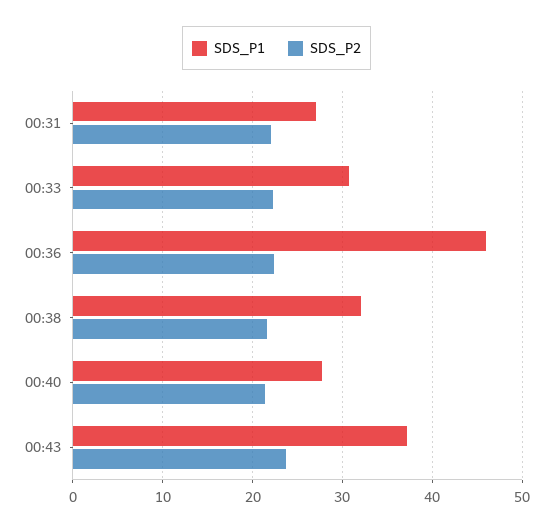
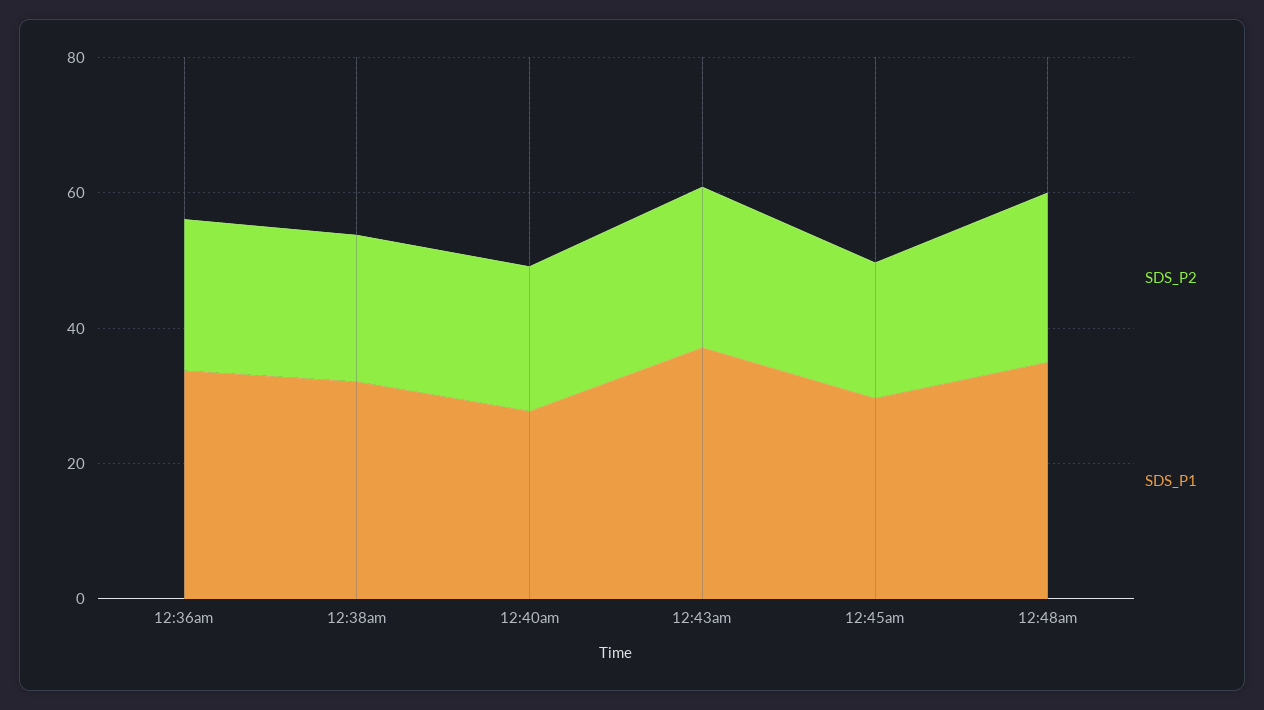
SDS_P1, 00:31: 27 -> none
SDS_P2, 00:31: 22 -> none
SDS_P1, 00:33: 31 -> none
SDS_P2, 00:33: 22 -> none
SDS_P1, 00:36: 46 -> 35
SDS_P2, 12:45am: none -> 20
SDS_P1, 12:45am: none -> 30
SDS_P2, 12:48am: none -> 25
SDS_P1, 12:48am: none -> 35

